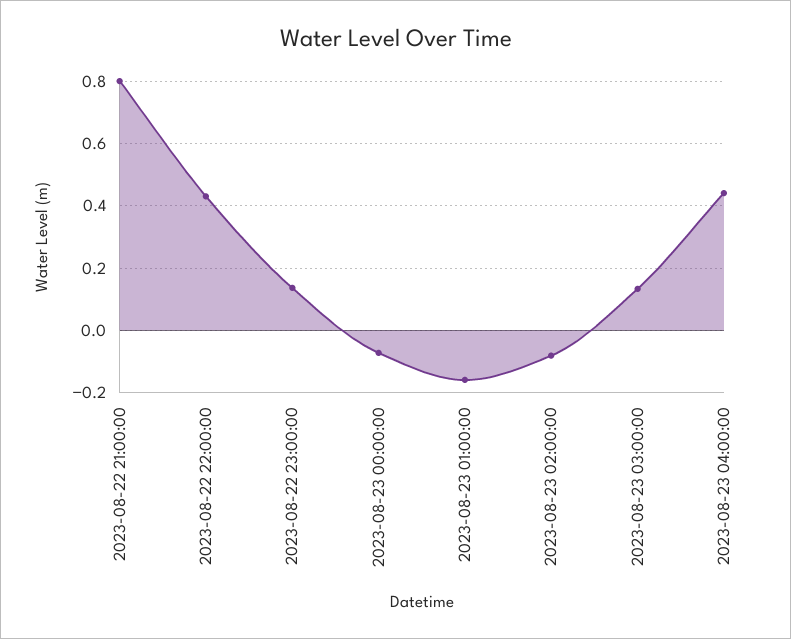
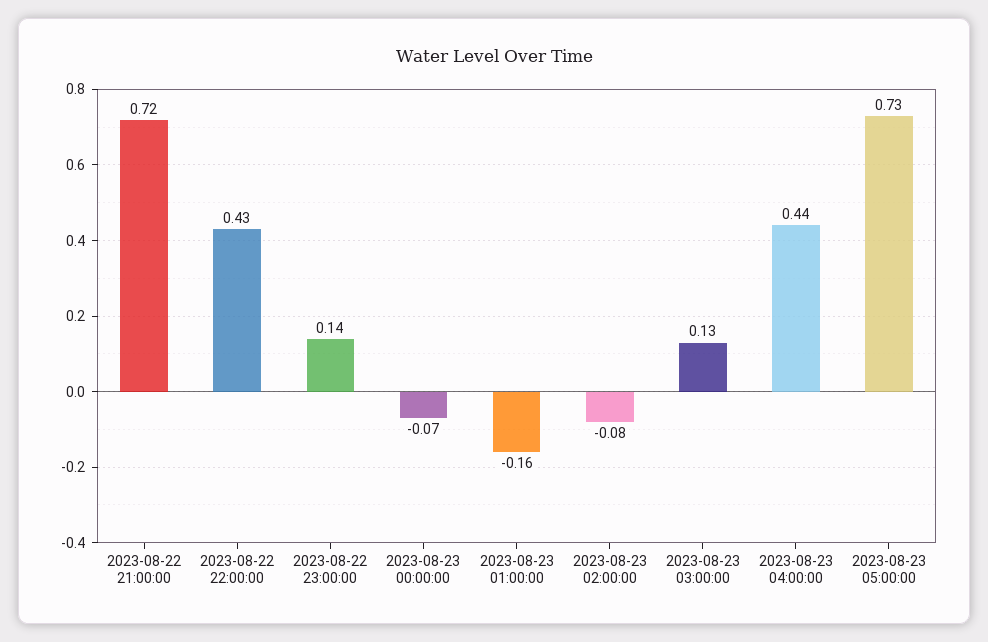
2023-08-22 21:00:00: 0.8 -> 0.72
2023-08-23 05:00:00: none -> 0.73

